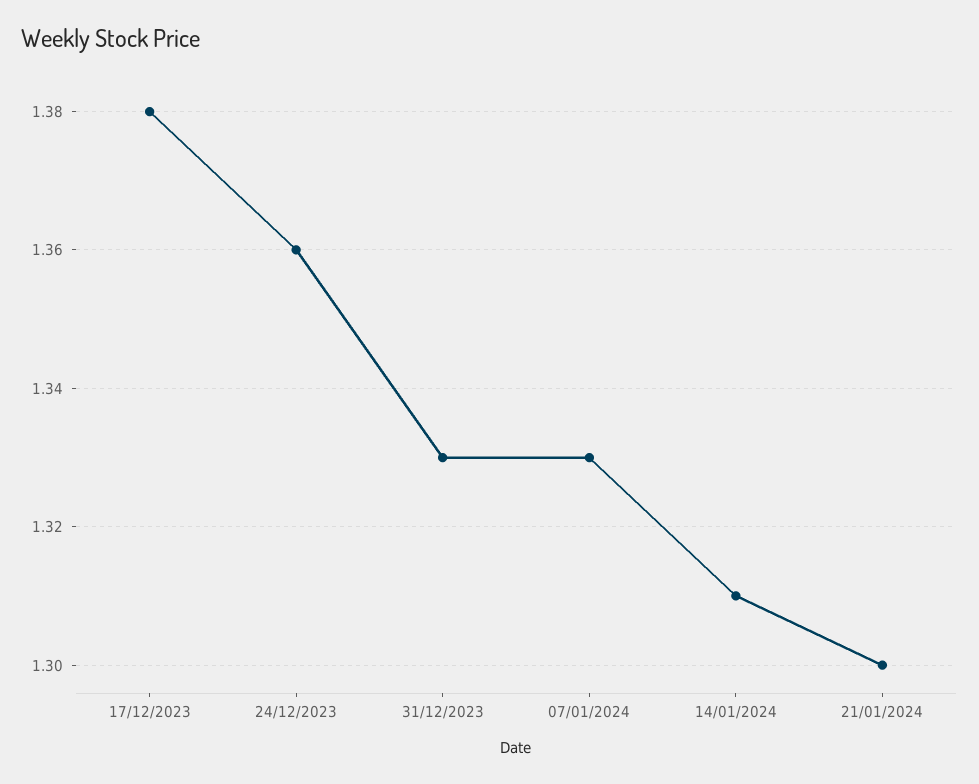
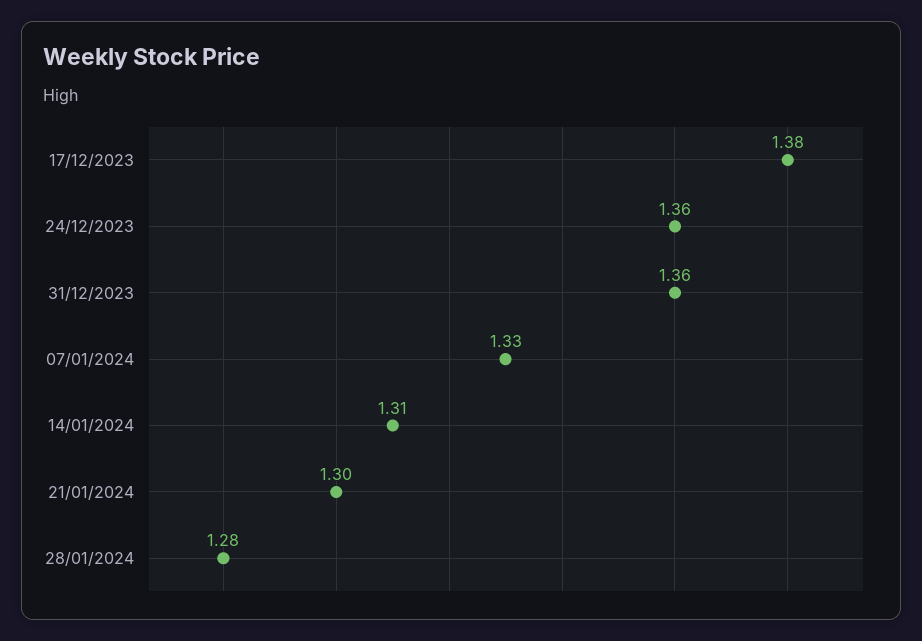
31/12/2023: 1.33 -> 1.36
28/01/2024: none -> 1.28

